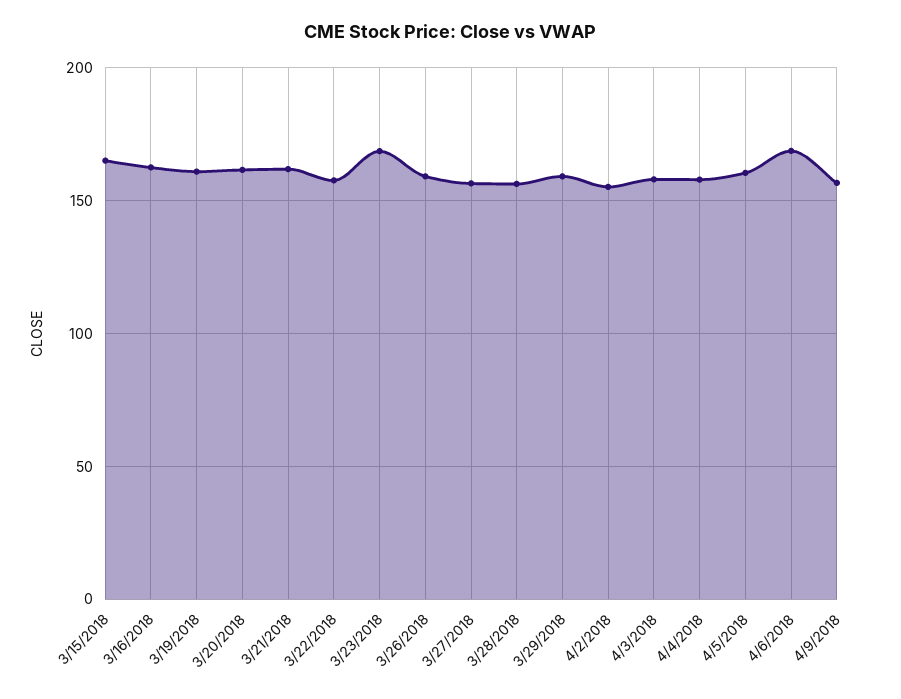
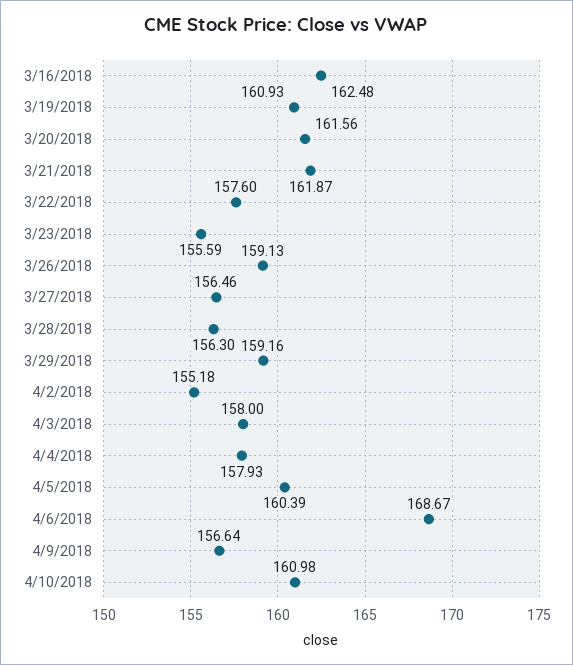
3/15/2018: 165 -> none
3/23/2018: 170 -> 155.59
4/10/2018: none -> 160.98

